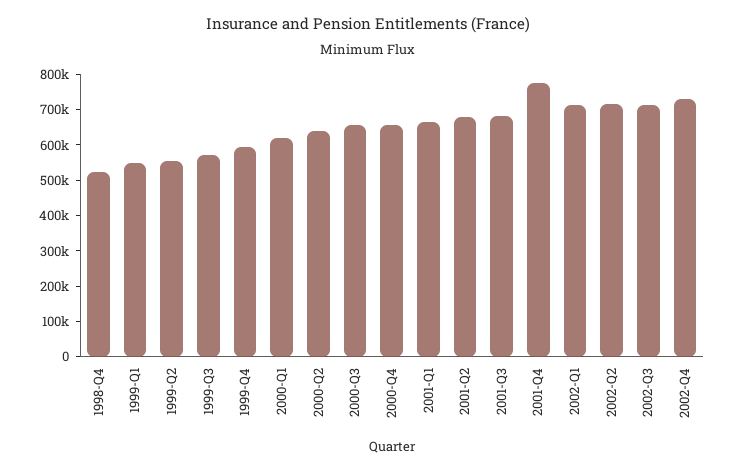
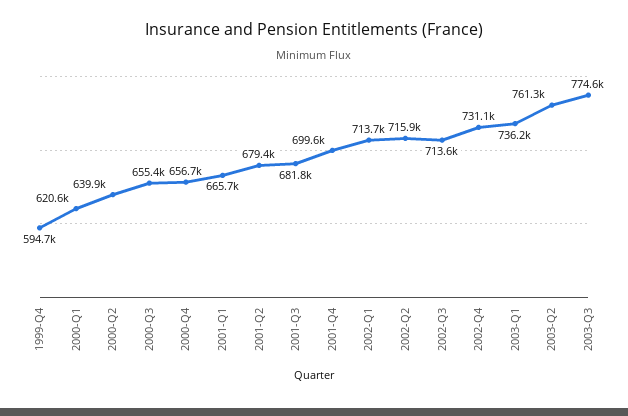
1998-Q4: 525000 -> none
1999-Q1: 550000 -> none
1999-Q2: 550000 -> none
1999-Q3: 575000 -> none
2001-Q4: 775000 -> 699600
2003-Q1: none -> 736200
2003-Q2: none -> 761300
2003-Q3: none -> 774600

